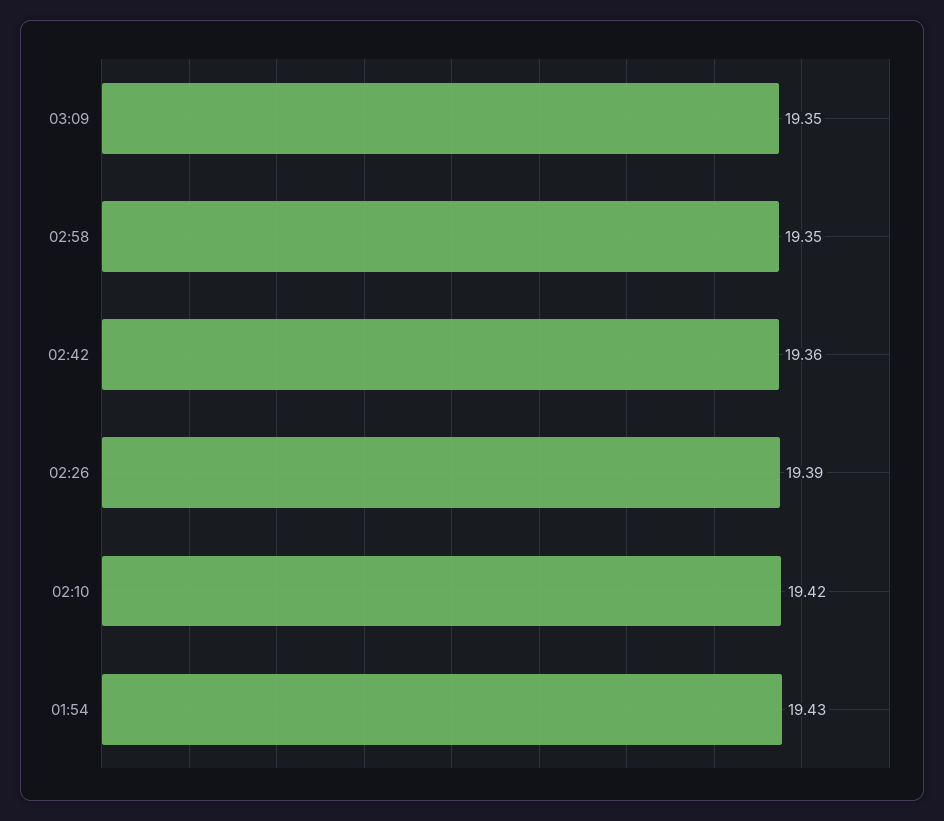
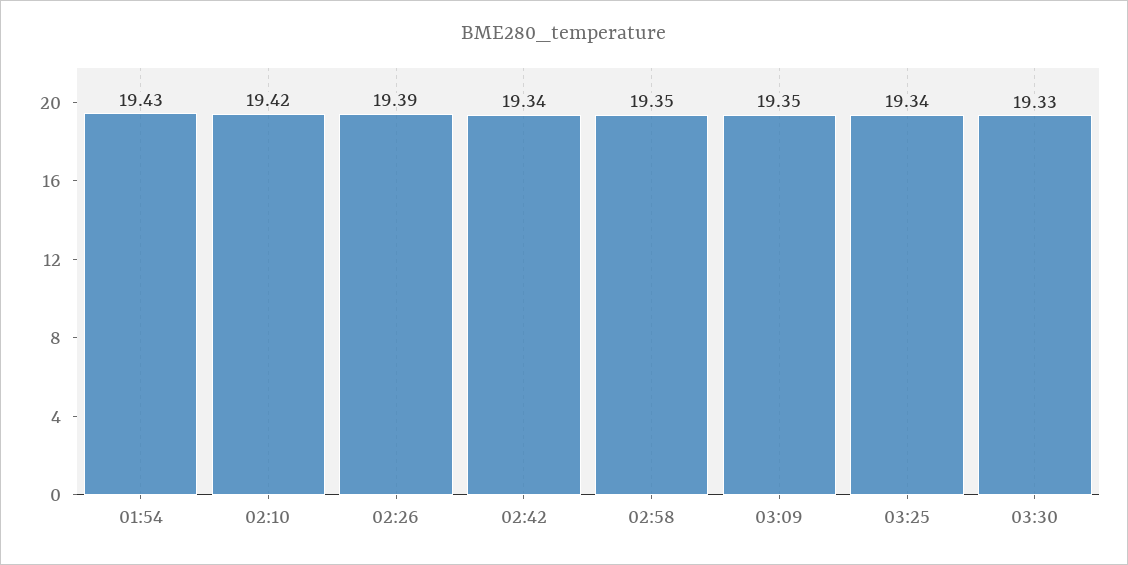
02:42: 19.36 -> 19.34
03:25: none -> 19.34
03:30: none -> 19.33

